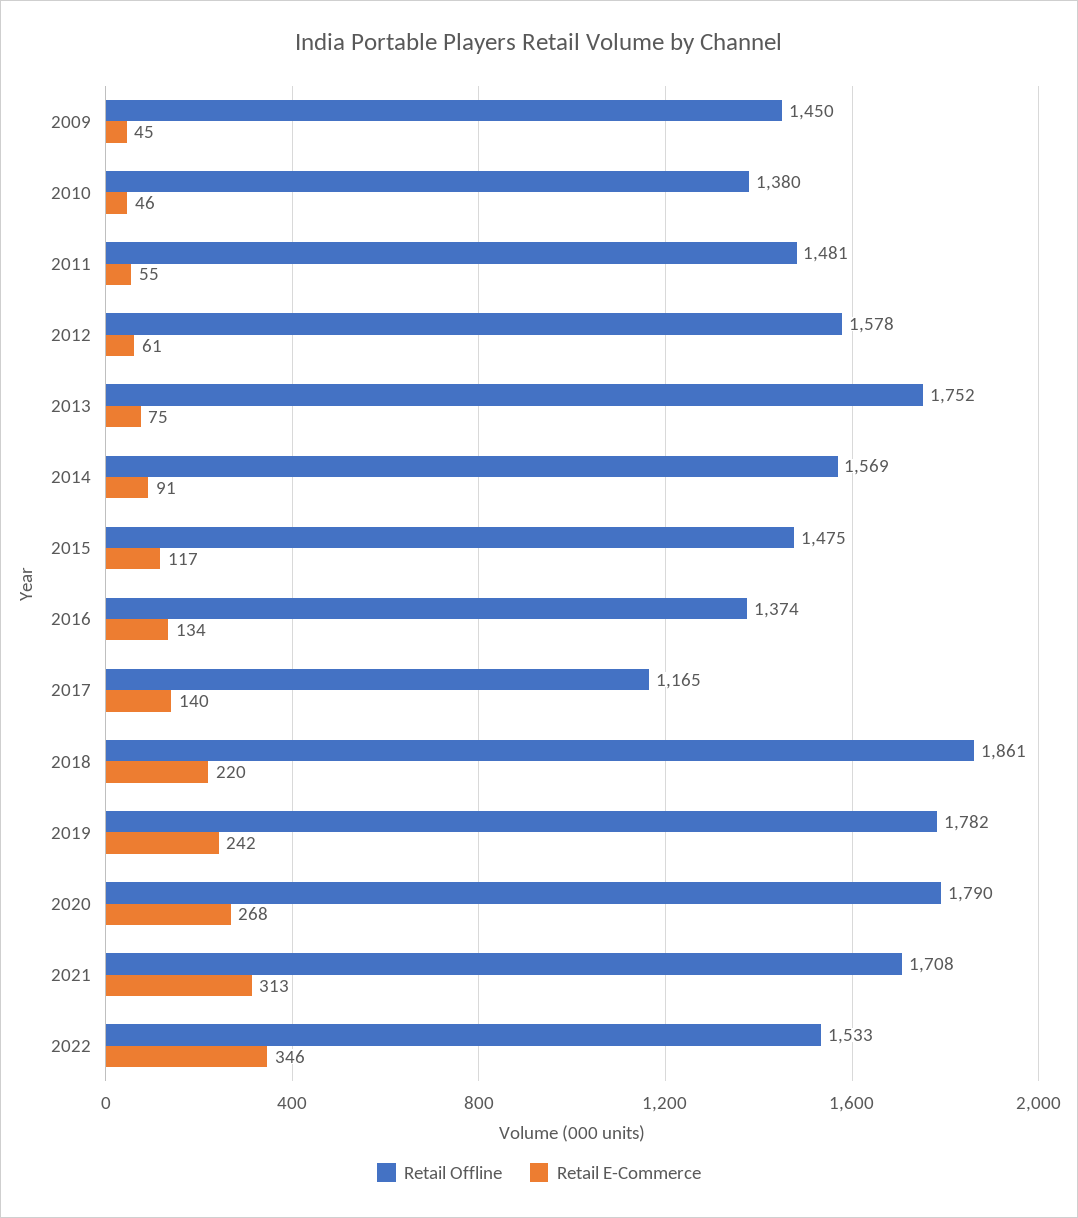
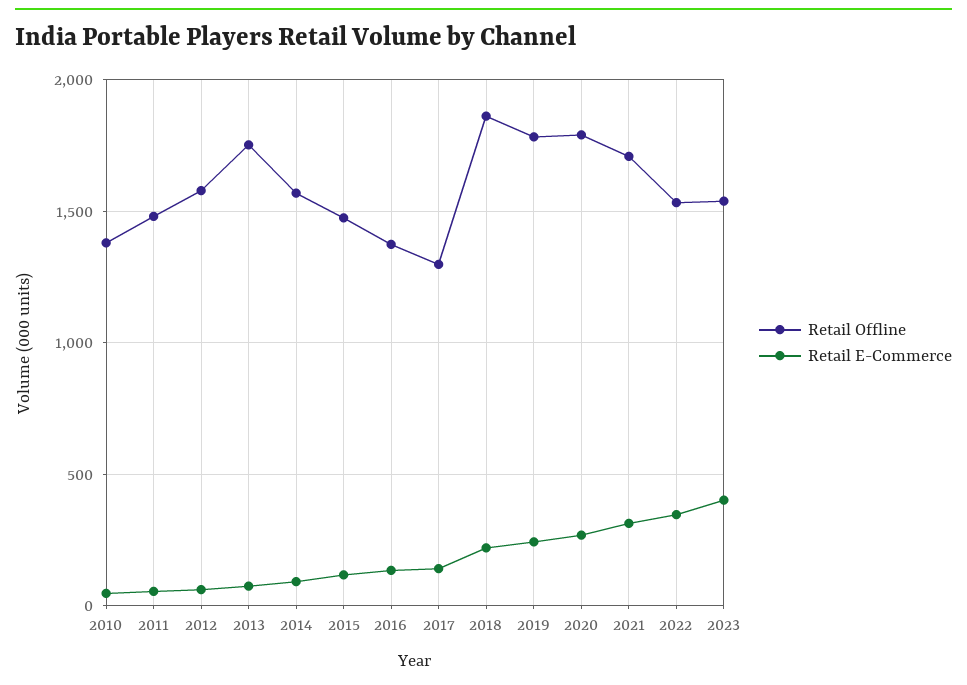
Retail Offline, 2009: 1450 -> none
Retail E-Commerce, 2009: 45 -> none
Retail Offline, 2017: 1165 -> 1300
Retail Offline, 2023: none -> 1550
Retail E-Commerce, 2023: none -> 400

